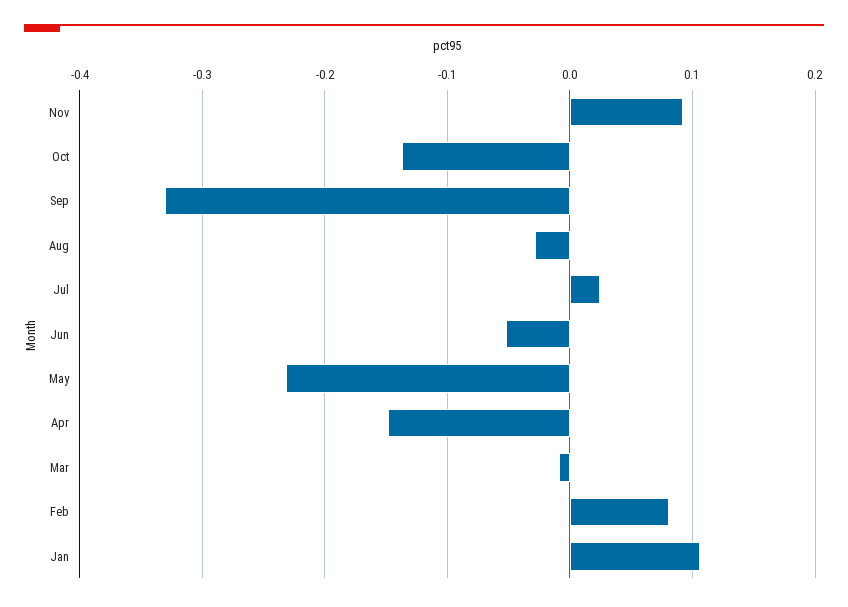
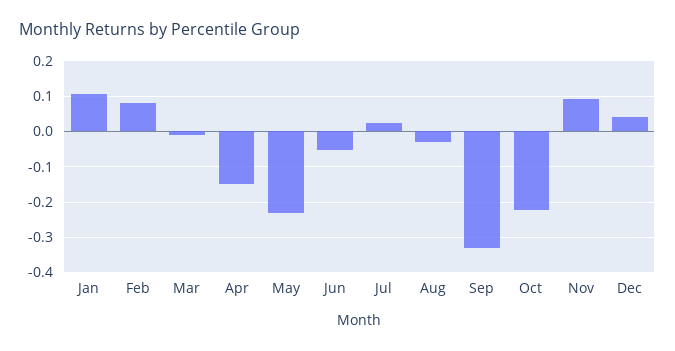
Oct: -0.14 -> -0.22
Dec: none -> 0.04

